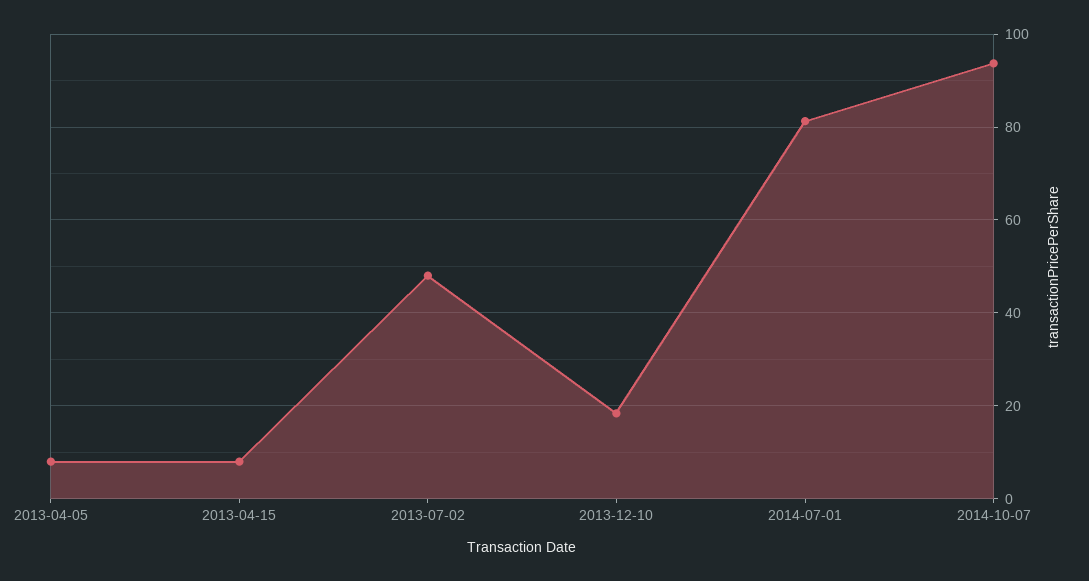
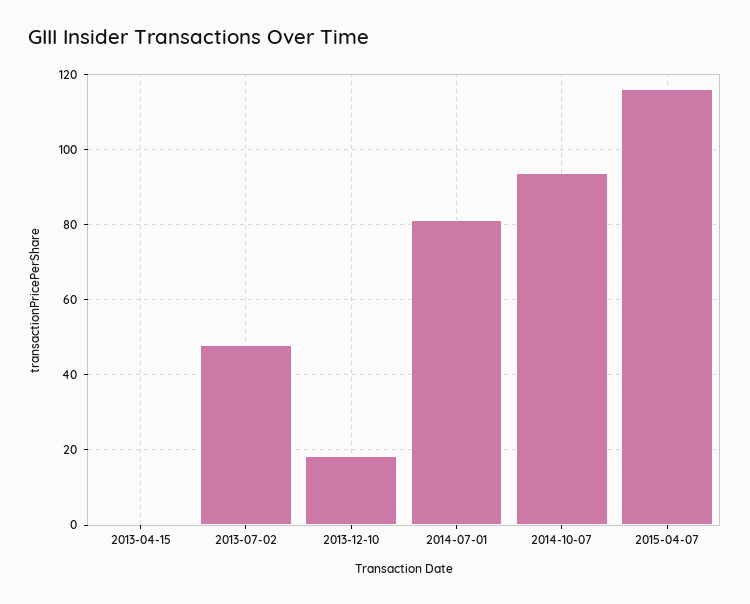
2013-04-05: 8 -> none
2013-04-15: 8 -> 0
2015-04-07: none -> 116

